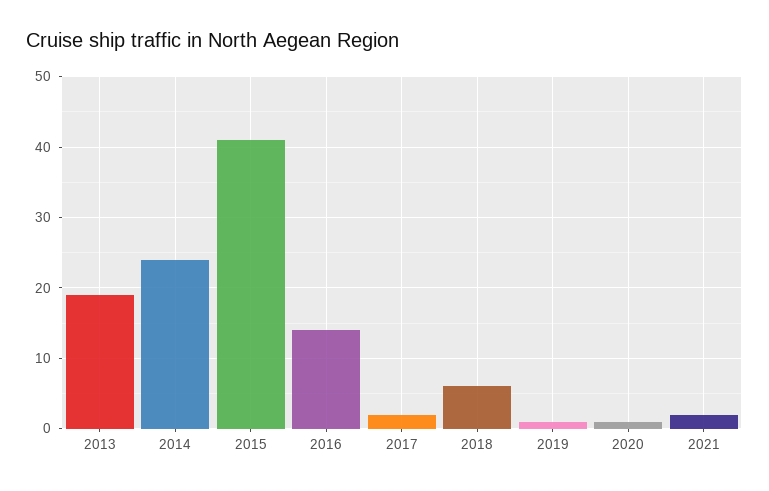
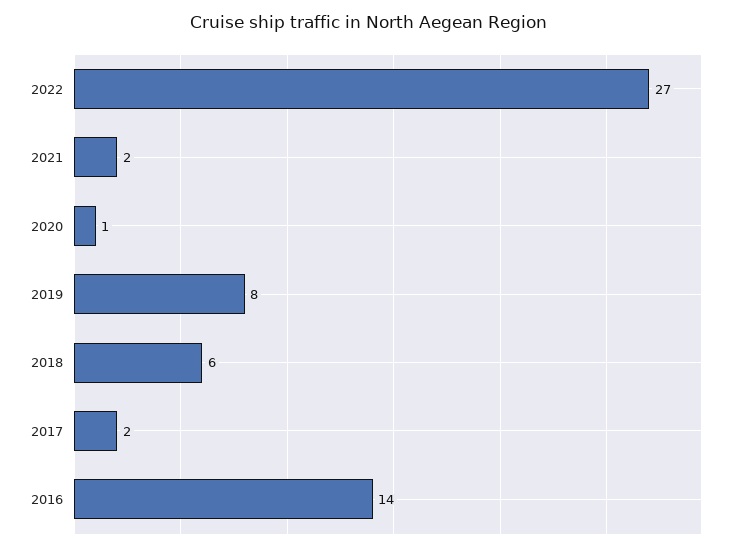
2013: 19 -> none
2014: 24 -> none
2015: 41 -> none
2019: 1 -> 8
2022: none -> 27

